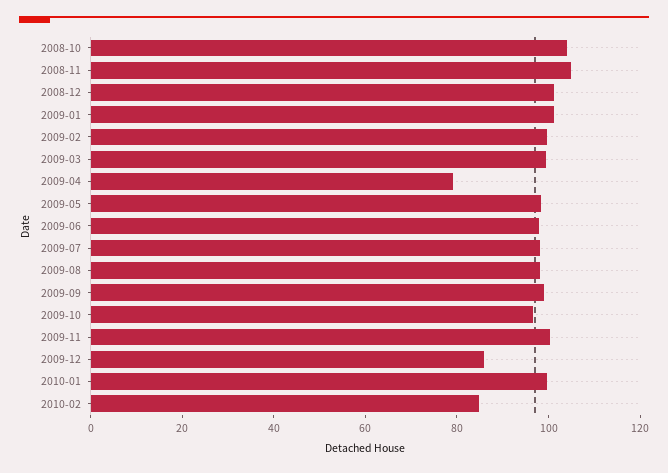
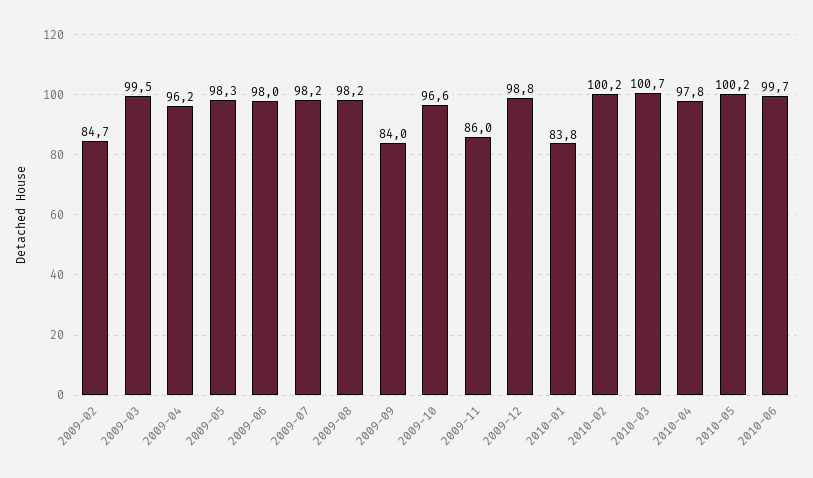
2008-10: 105 -> none
2008-11: 105 -> none
2008-12: 100 -> none
2009-01: 100 -> none
2009-02: 100 -> 84.7
2009-04: 80 -> 96.2
2009-09: 100 -> 84
2009-11: 100 -> 86
2009-12: 85 -> 98.8
2010-01: 100 -> 83.8
2010-02: 85 -> 100.2
2010-03: none -> 100.7
2010-04: none -> 97.8
2010-05: none -> 100.2
2010-06: none -> 99.7

